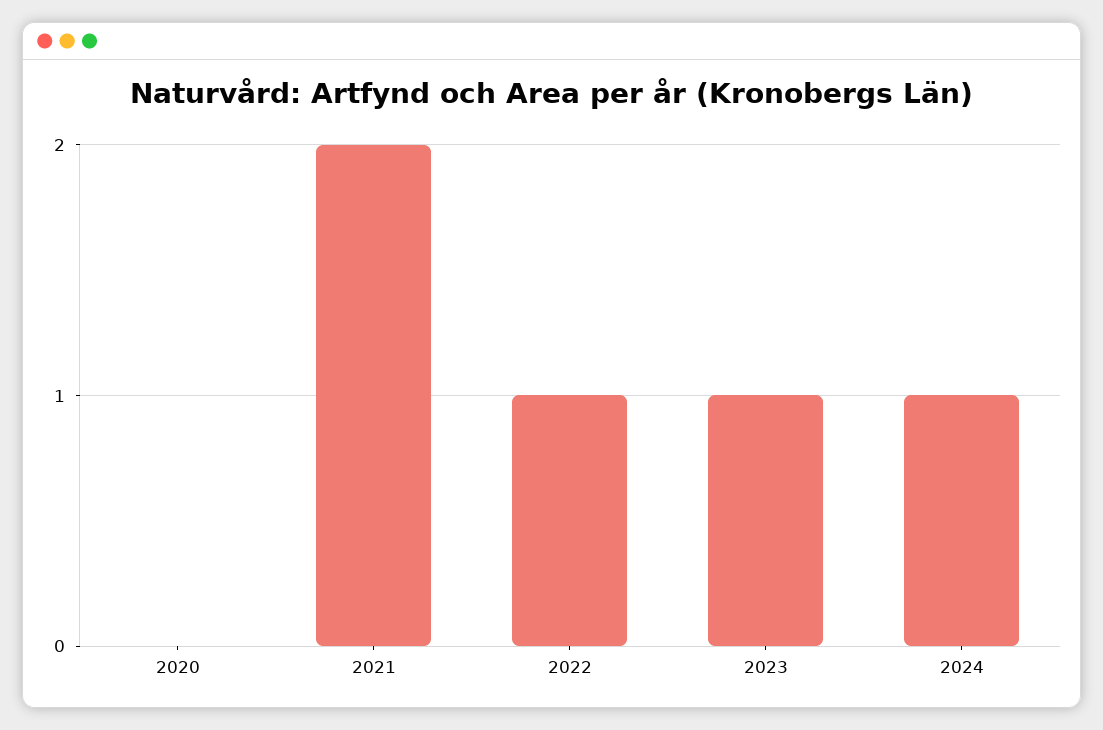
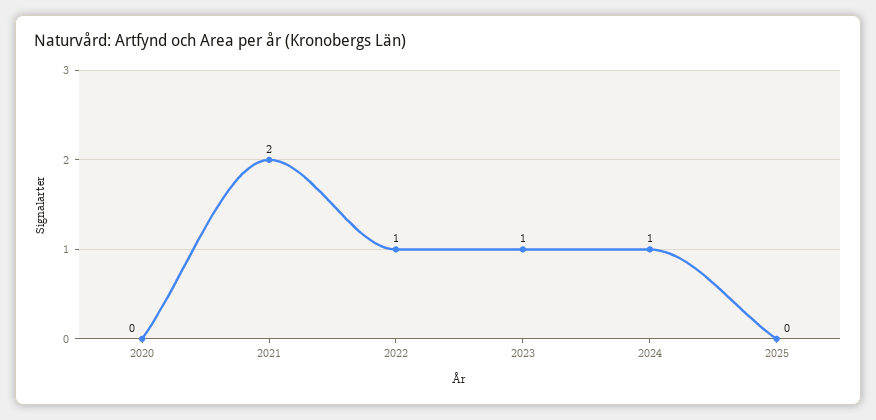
2025: none -> 0

